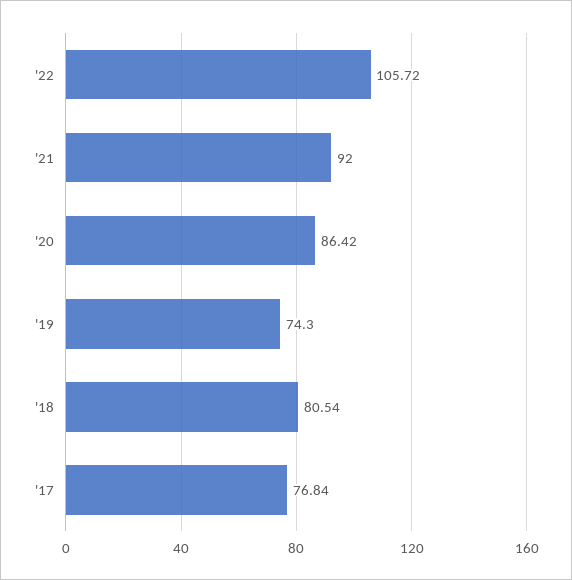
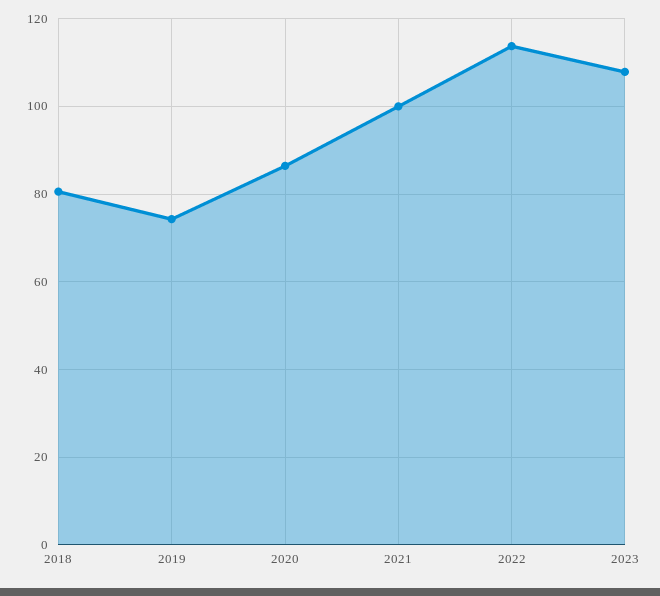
'22: 105.72 -> 114
'21: 92 -> 100
'17: 76.84 -> none
2023: none -> 108

